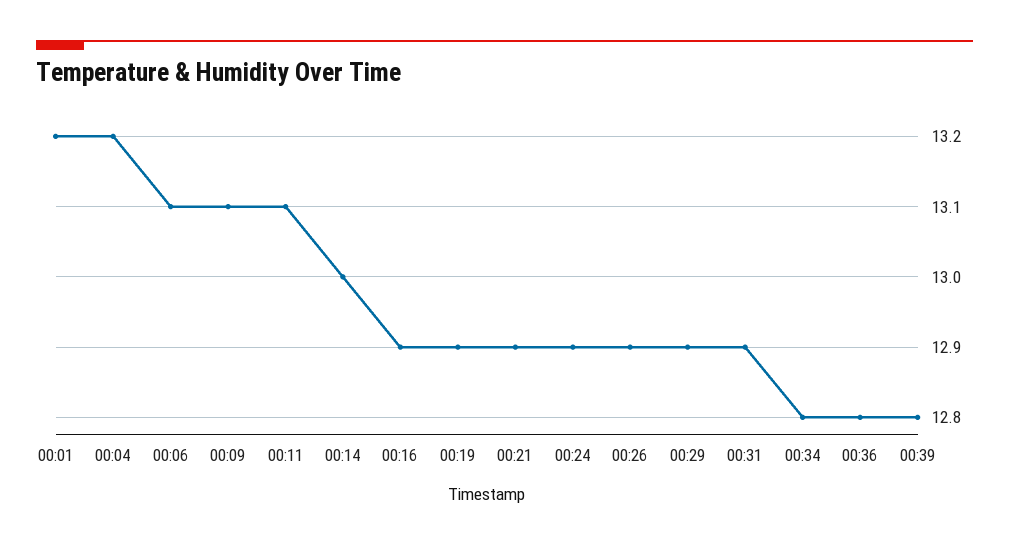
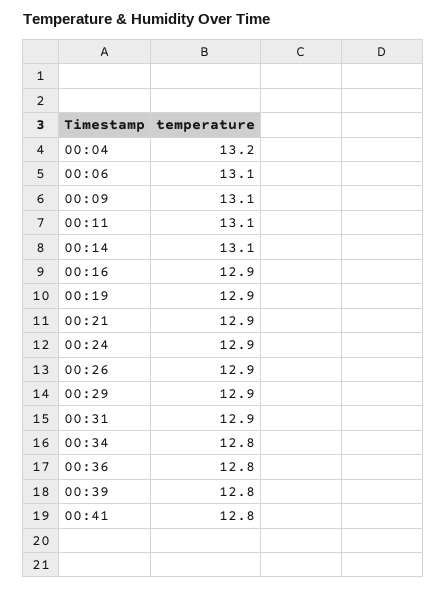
00:01: 13.2 -> none
00:14: 13 -> 13.1
00:41: none -> 12.8

